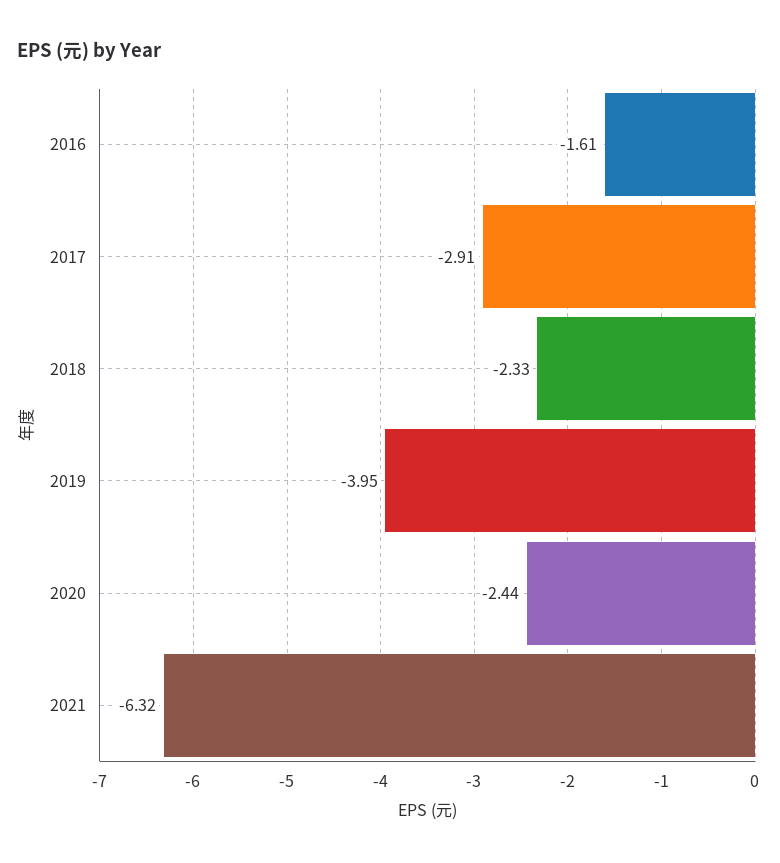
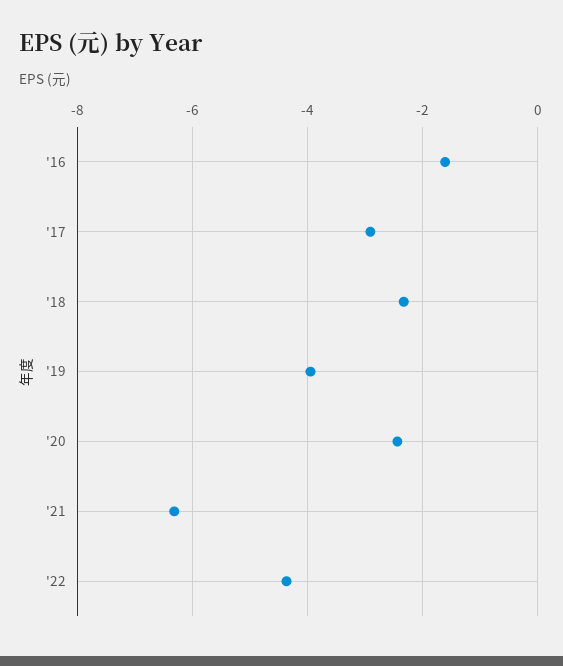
'22: none -> -4.4

